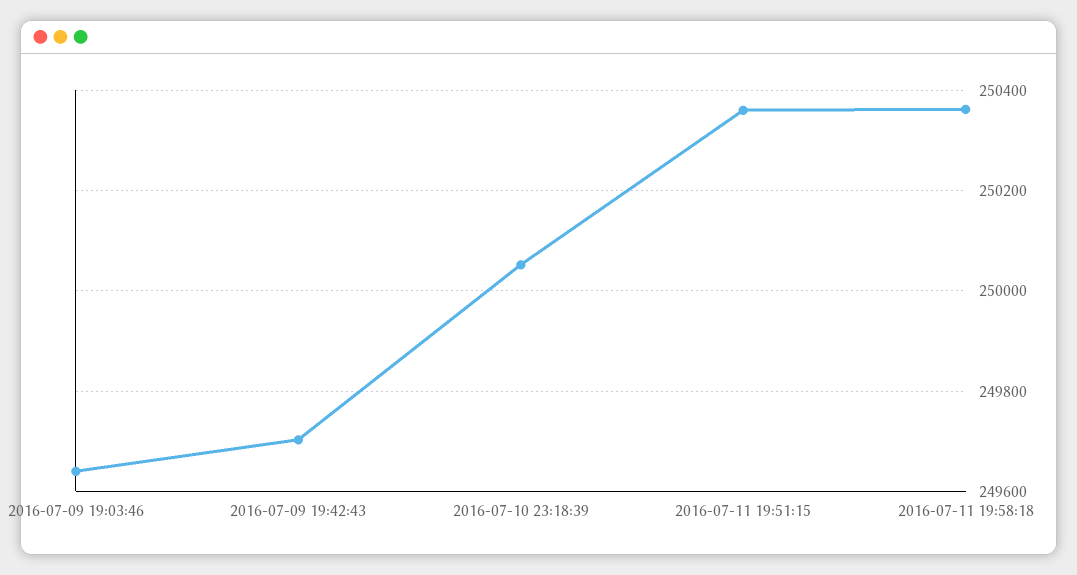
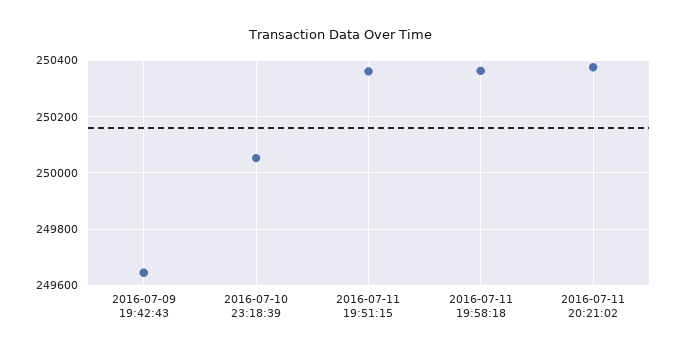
2016-07-09 19:03:46: 249640 -> none
2016-07-09 19:42:43: 249700 -> 249650
2016-07-11 20:21:02: none -> 250375

